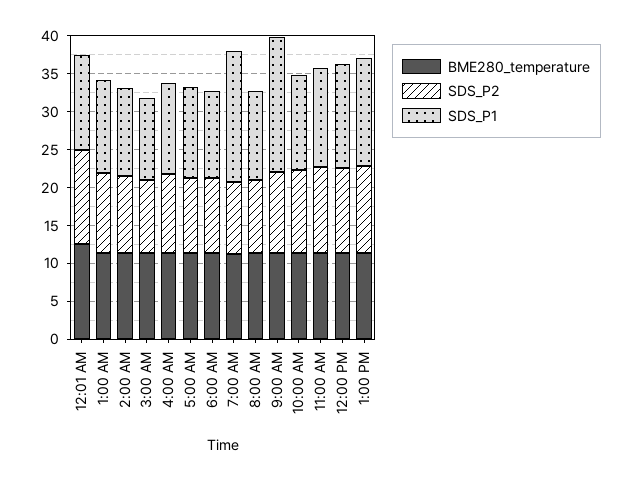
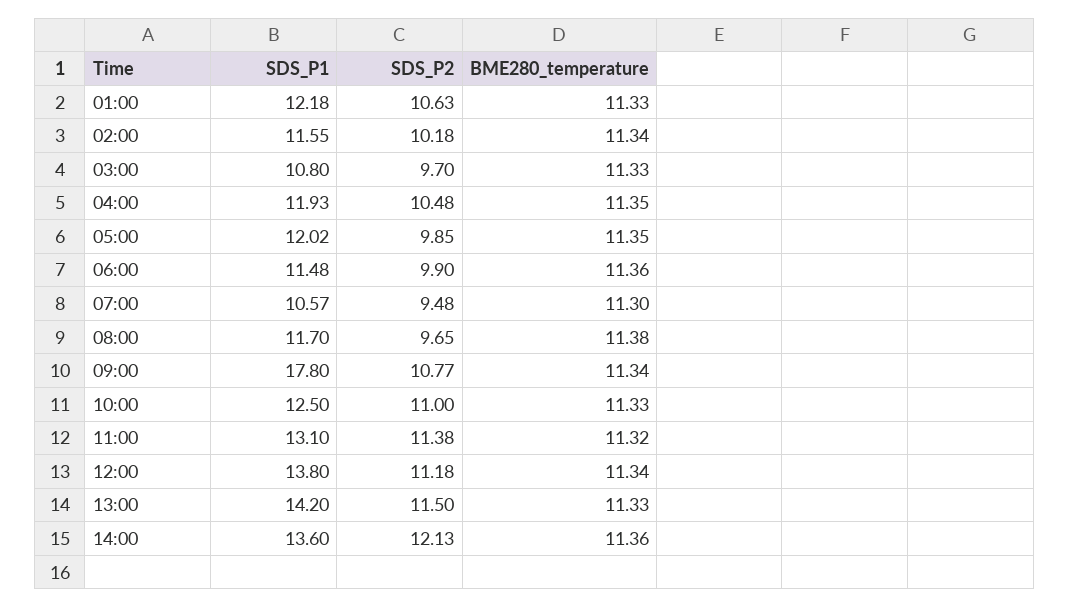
BME280_temperature, 12:01 AM: 12.5 -> none
SDS_P2, 12:01 AM: 12.5 -> none
SDS_P1, 12:01 AM: 12.5 -> none
SDS_P1, 7:00 AM: 17.5 -> 10.57
SDS_P1, 14:00: none -> 13.6
SDS_P2, 14:00: none -> 12.13
BME280_temperature, 14:00: none -> 11.36

